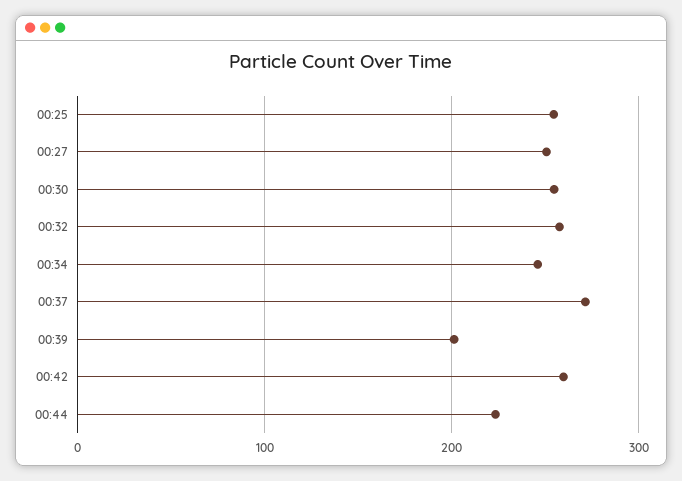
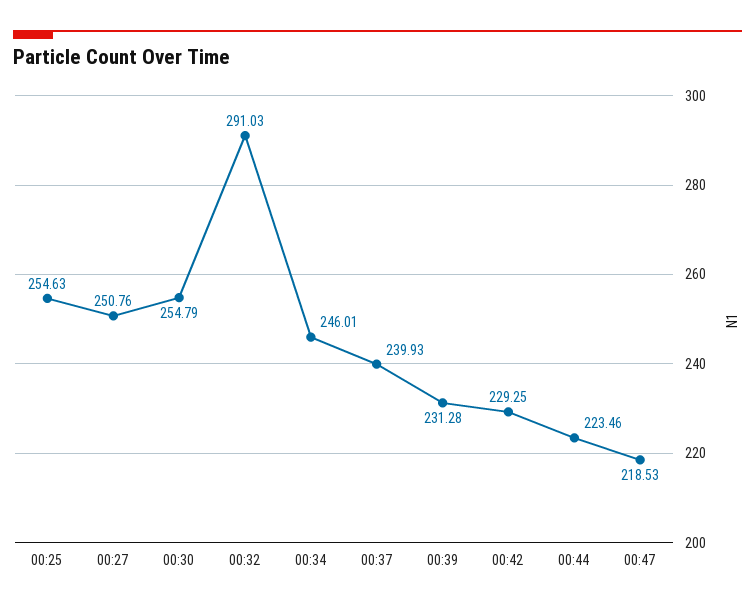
00:32: 260 -> 291.03
00:37: 270 -> 239.93
00:39: 200 -> 231.28
00:42: 260 -> 229.25
00:47: none -> 218.53

